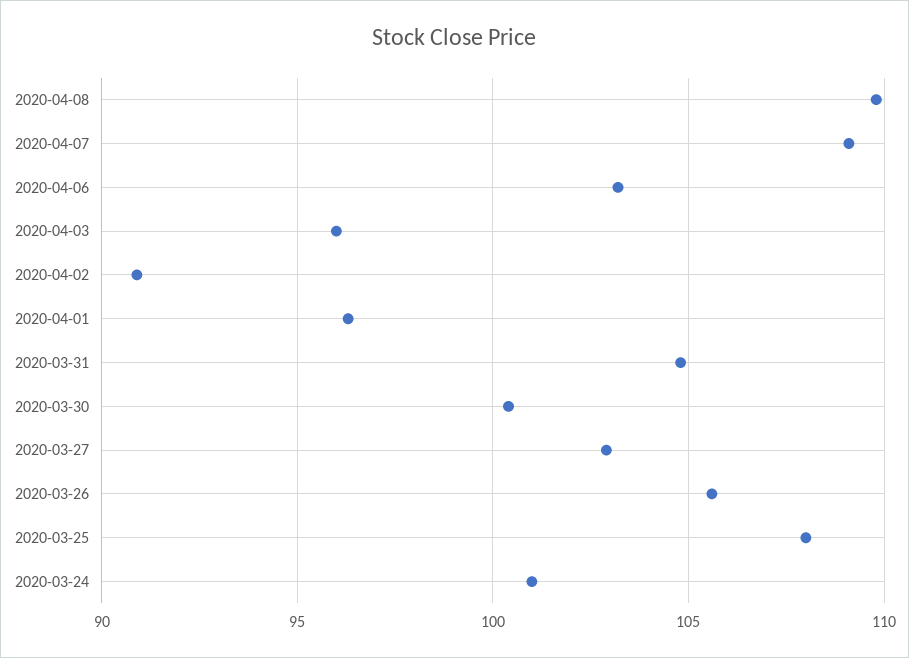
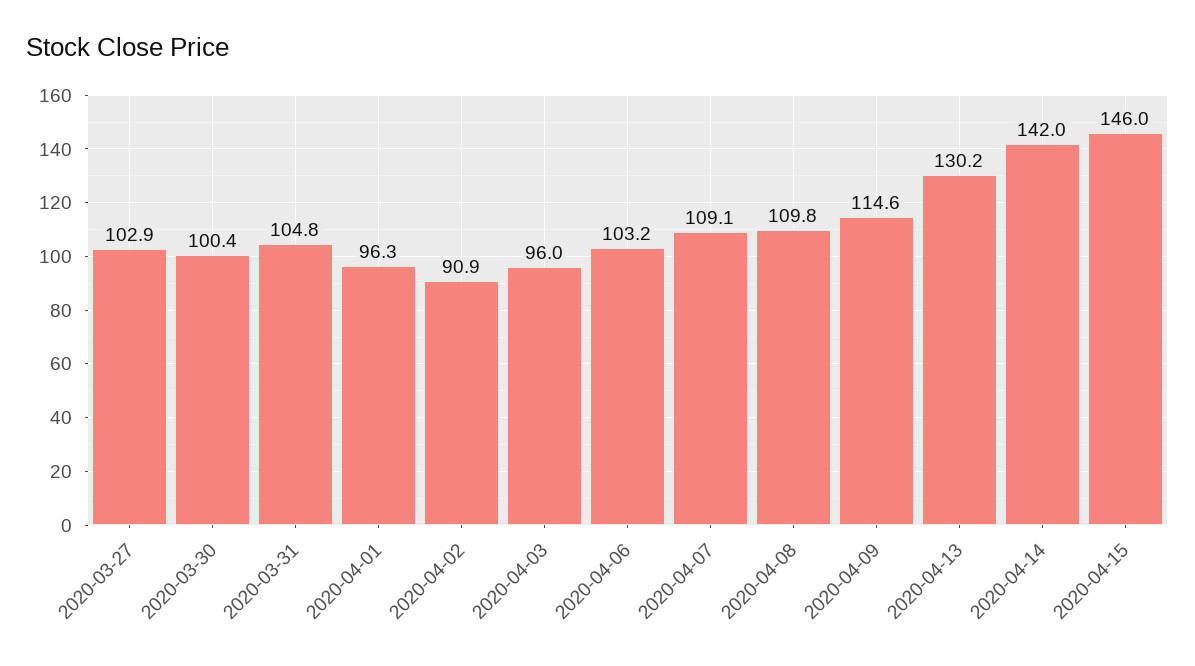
2020-03-26: 105.5 -> none
2020-03-25: 108 -> none
2020-03-24: 101 -> none
2020-04-09: none -> 114.6
2020-04-13: none -> 130.2
2020-04-14: none -> 142
2020-04-15: none -> 146

